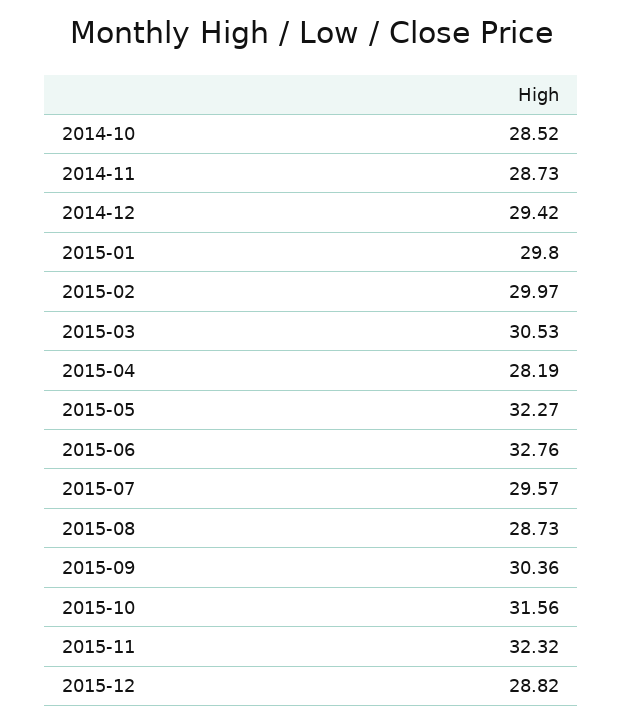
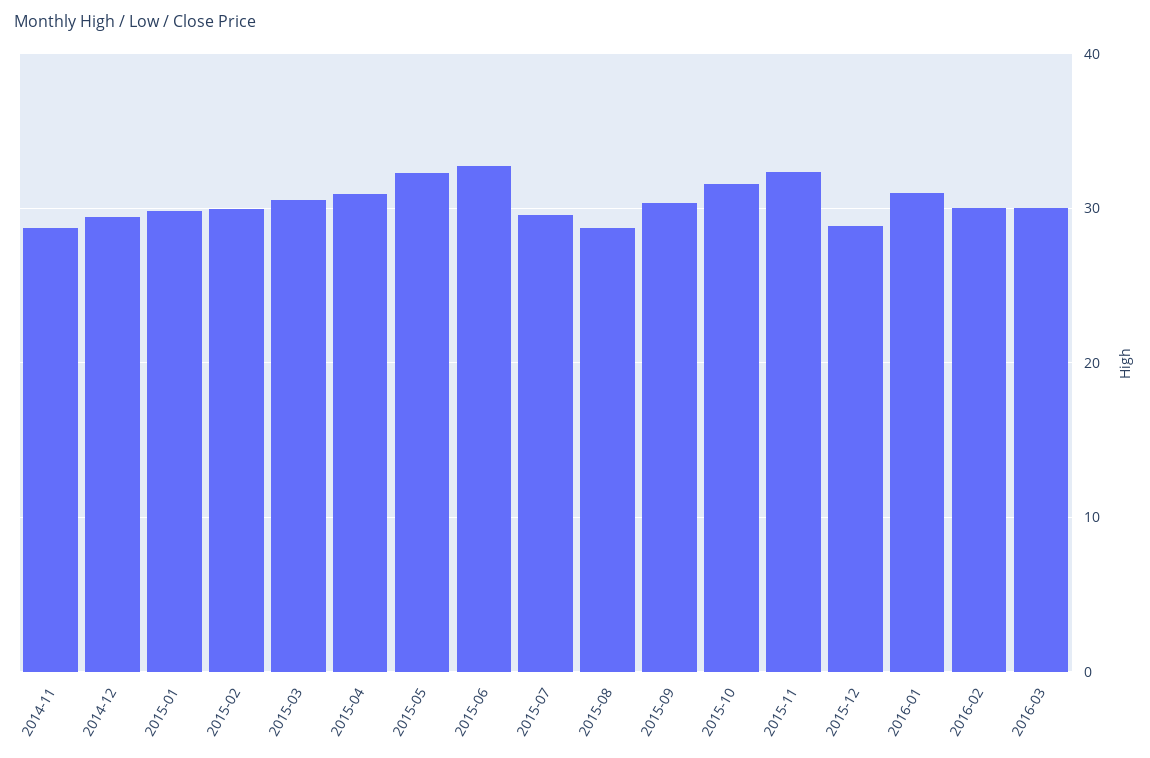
2014-10: 28.52 -> none
2015-04: 28.19 -> 31
2016-01: none -> 31
2016-02: none -> 30
2016-03: none -> 30

